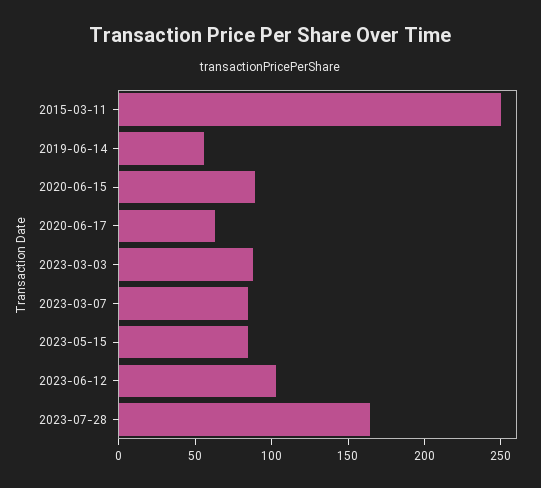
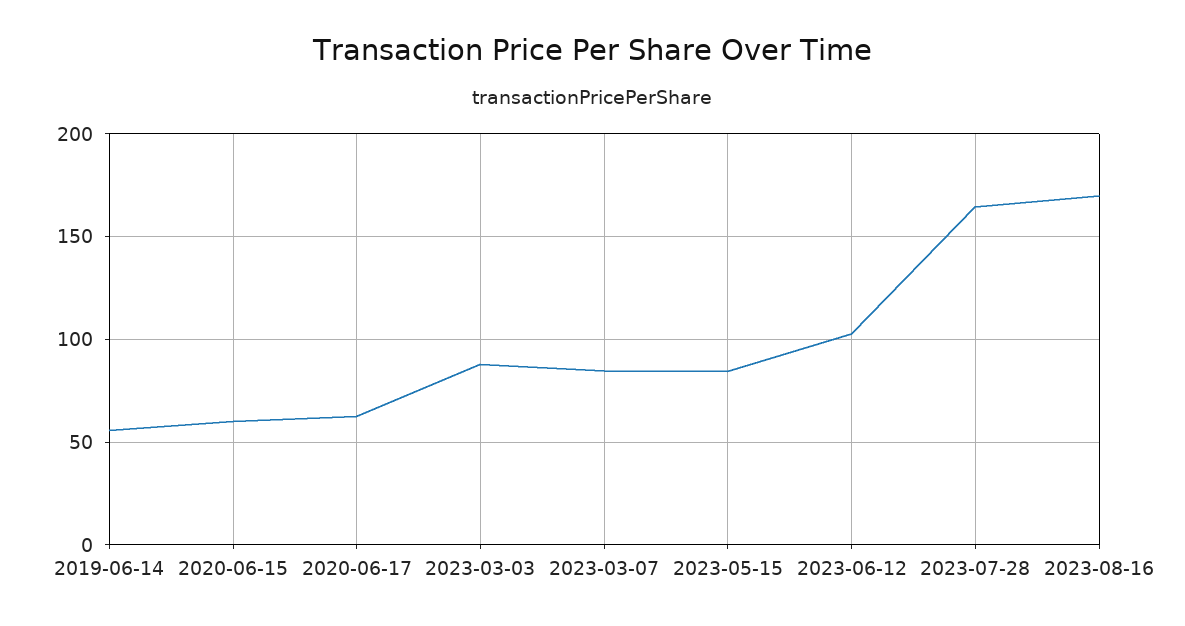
2015-03-11: 250 -> none
2020-06-15: 90 -> 60
2023-08-16: none -> 170

